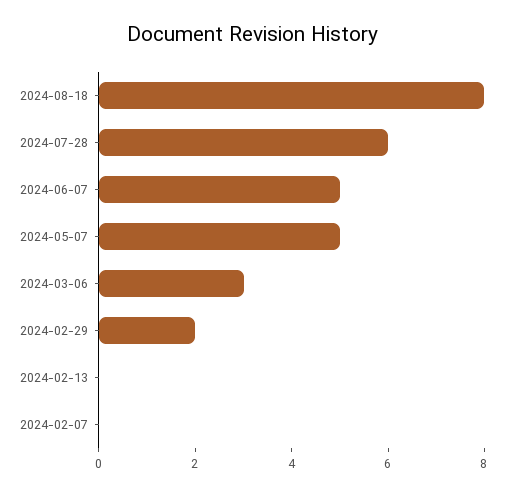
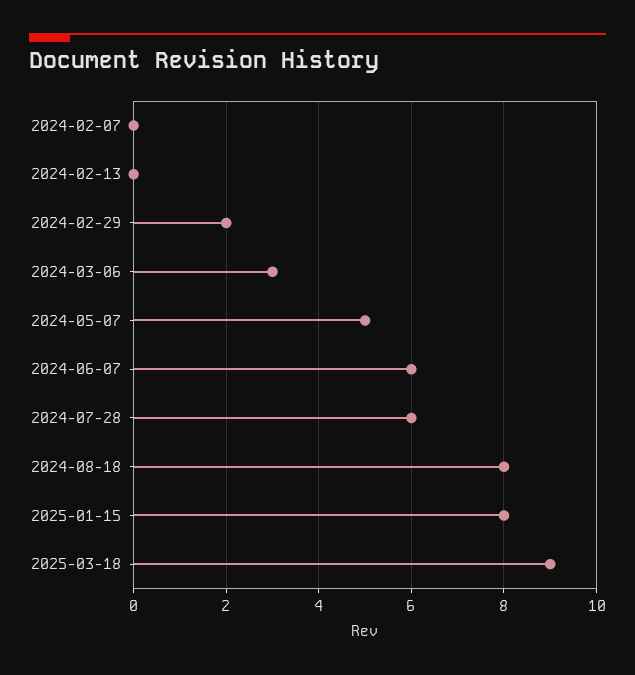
2024-06-07: 5 -> 6
2025-01-15: none -> 8
2025-03-18: none -> 9

